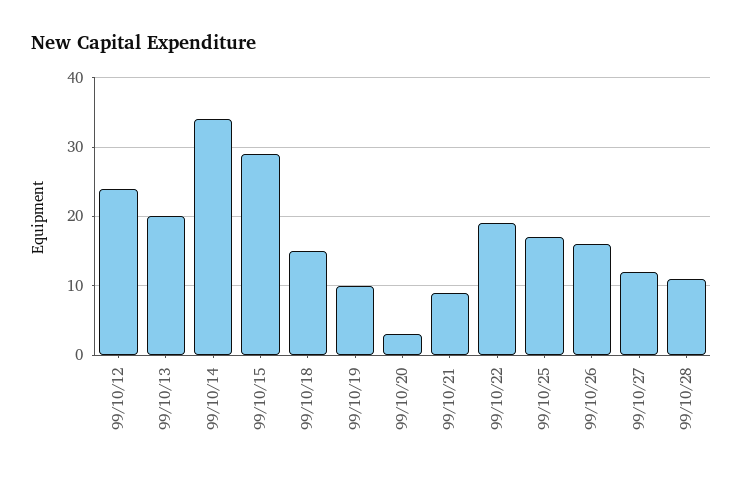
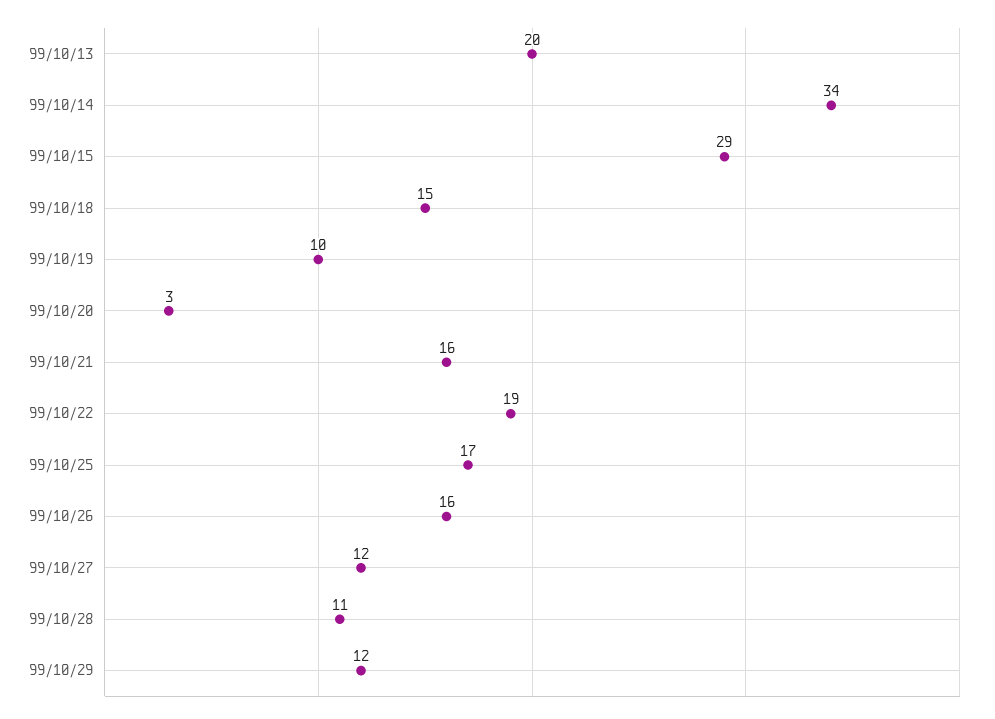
99/10/12: 24 -> none
99/10/21: 9 -> 16
99/10/29: none -> 12

